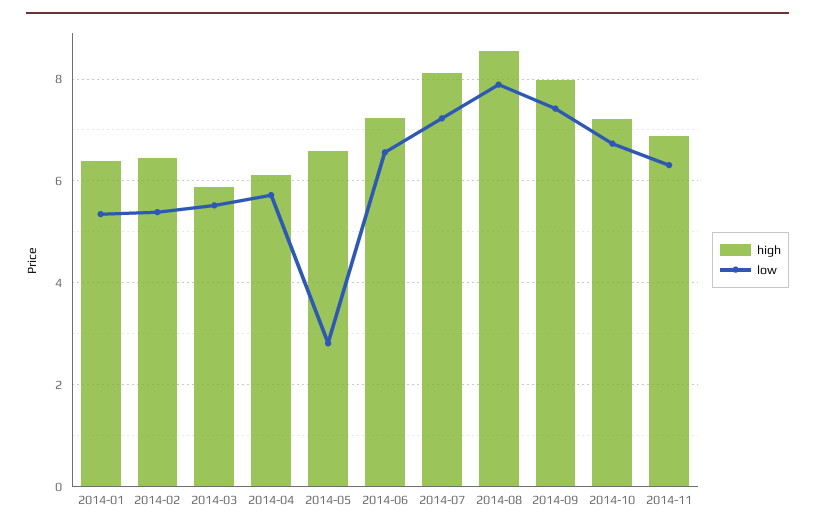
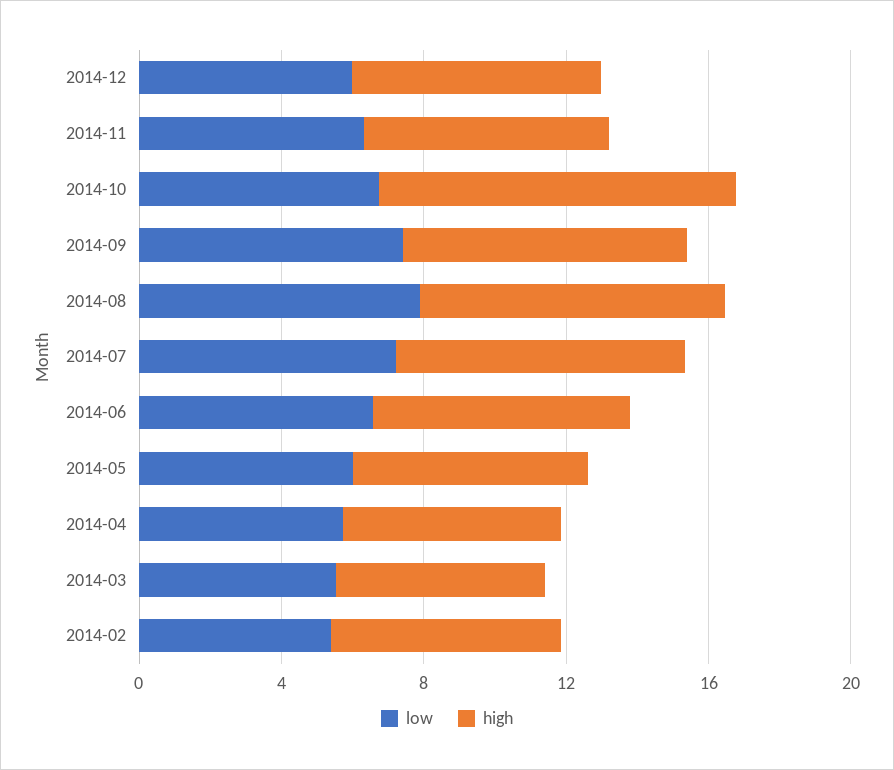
high, 2014-01: 6.4 -> none
low, 2014-01: 5.4 -> none
low, 2014-05: 2.8 -> 6
high, 2014-10: 7.2 -> 10
low, 2014-12: none -> 6
high, 2014-12: none -> 7

